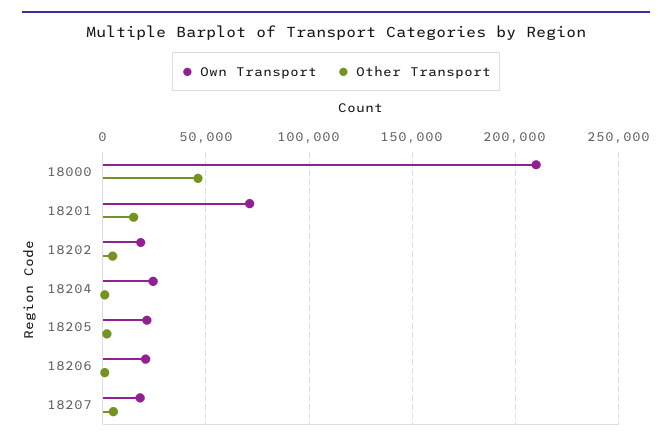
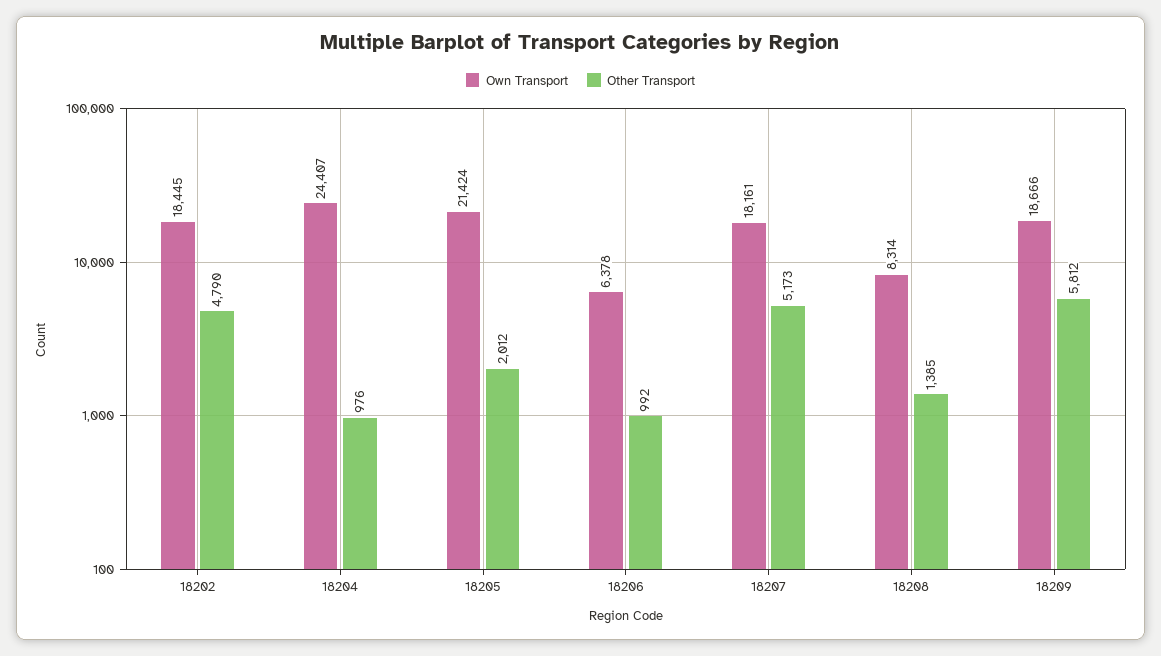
Own Transport, 18000: 210000 -> none
Other Transport, 18000: 45000 -> none
Own Transport, 18201: 70000 -> none
Other Transport, 18201: 15000 -> none
Own Transport, 18206: 20000 -> 6378
Own Transport, 18208: none -> 8314
Other Transport, 18208: none -> 1385
Own Transport, 18209: none -> 18666
Other Transport, 18209: none -> 5812

